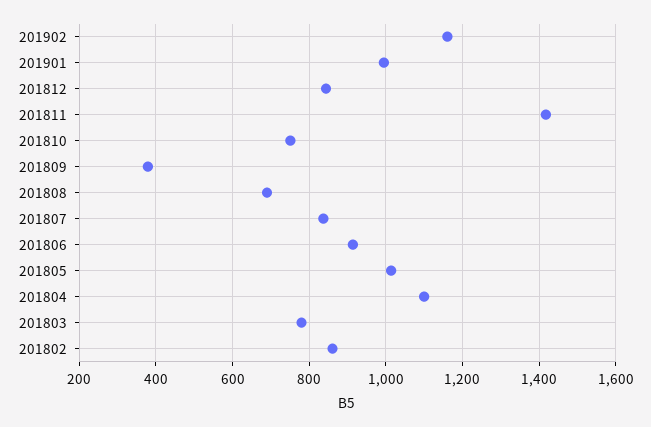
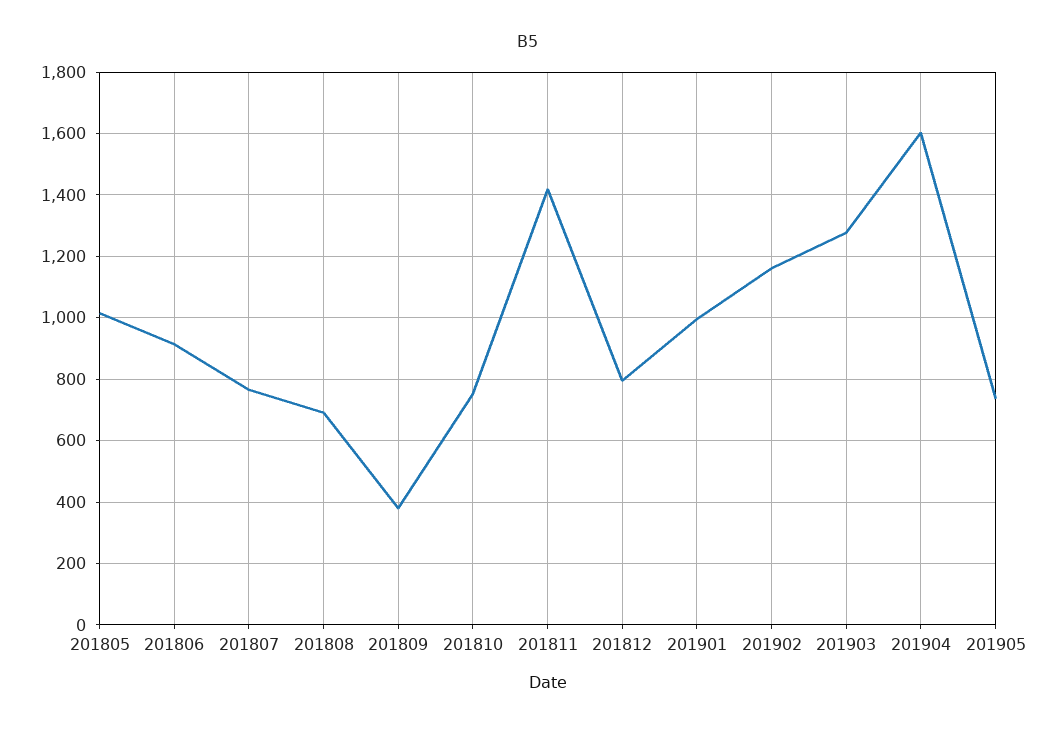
201812: 840 -> 800
201807: 840 -> 760
201804: 1100 -> none
201803: 780 -> none
201802: 860 -> none
201903: none -> 1280
201904: none -> 1600
201905: none -> 740

